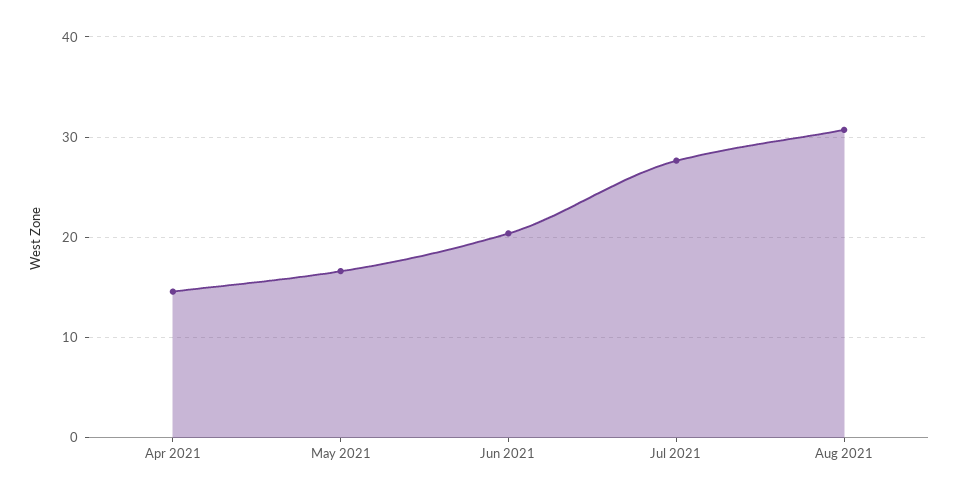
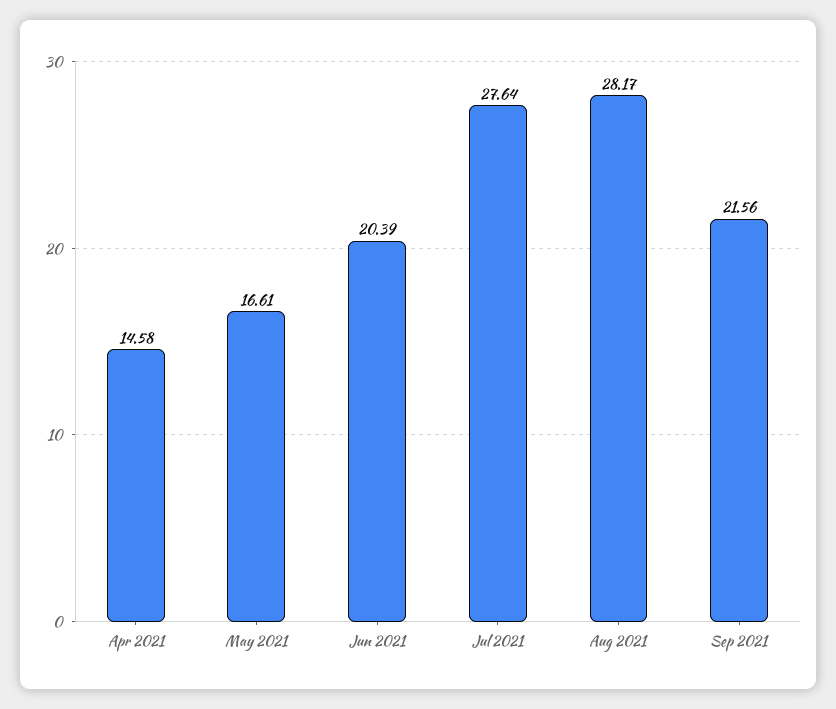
Aug 2021: 31 -> 28.17
Sep 2021: none -> 21.56

